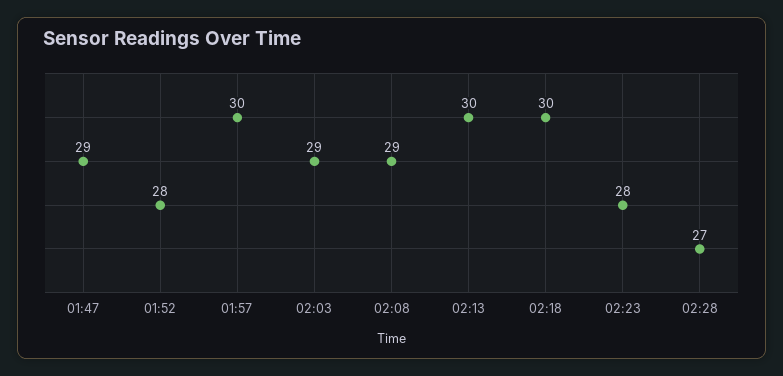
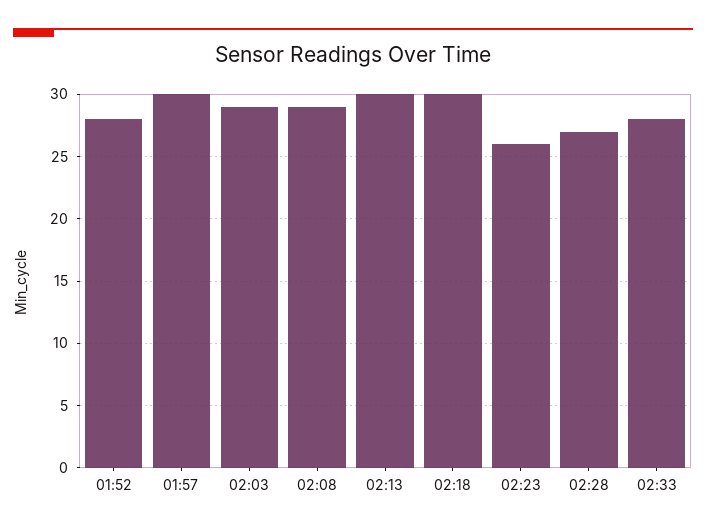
01:47: 29 -> none
02:23: 28 -> 26
02:33: none -> 28

